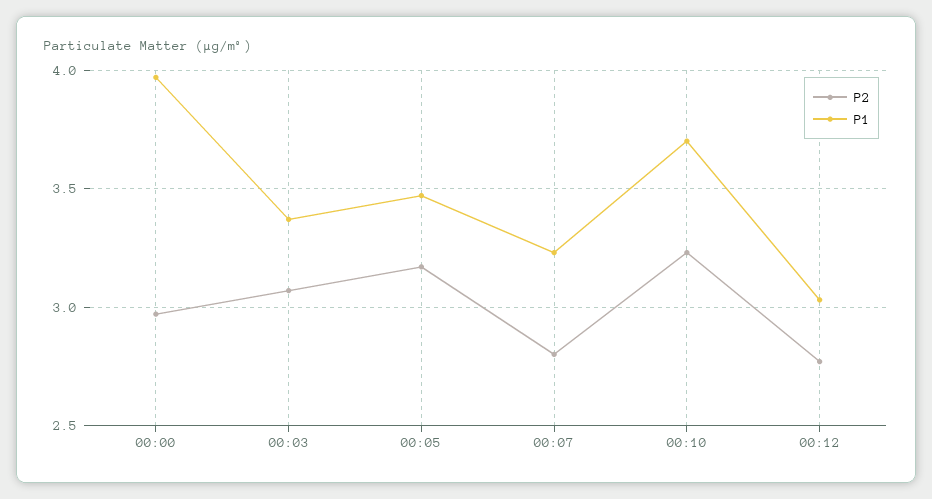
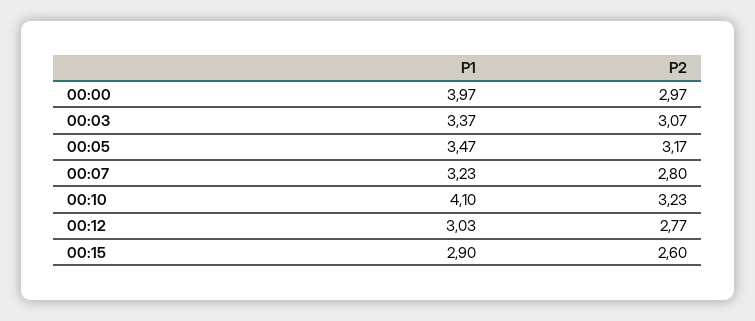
P1, 00:10: 3.7 -> 4.1
P1, 00:15: none -> 2.9
P2, 00:15: none -> 2.6

